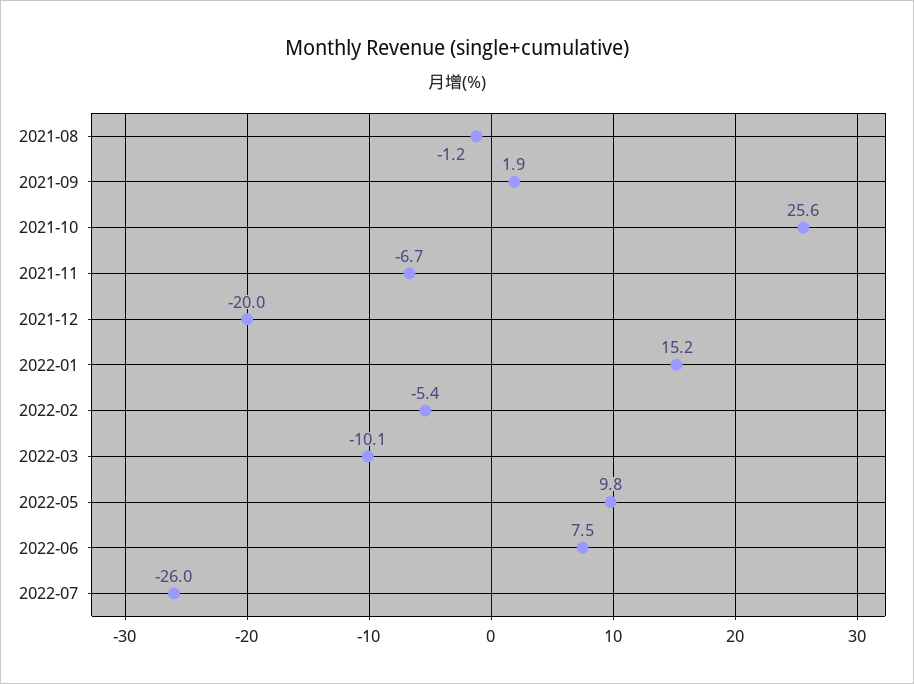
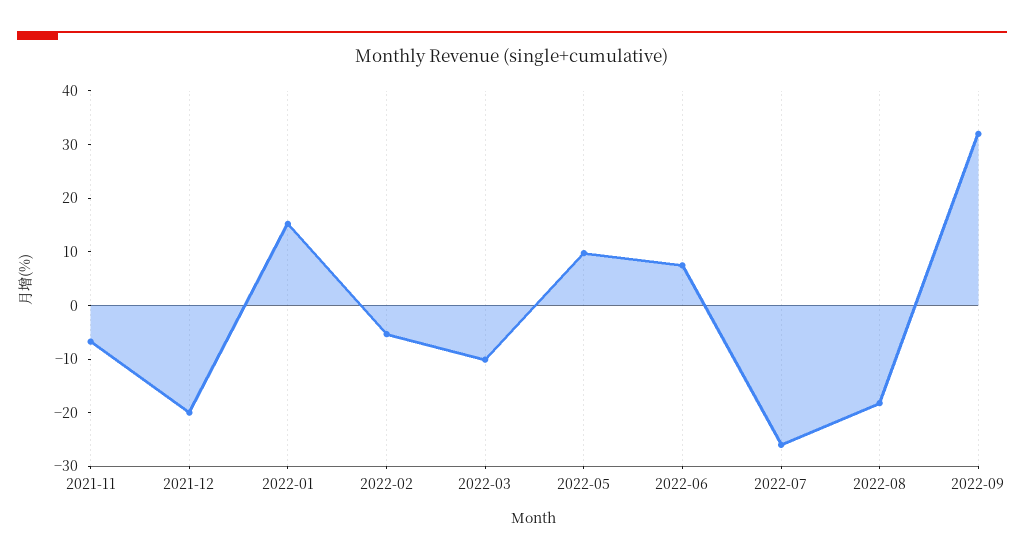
2021-08: -1.2 -> none
2021-09: 1.9 -> none
2021-10: 25.6 -> none
2022-08: none -> -18
2022-09: none -> 32

